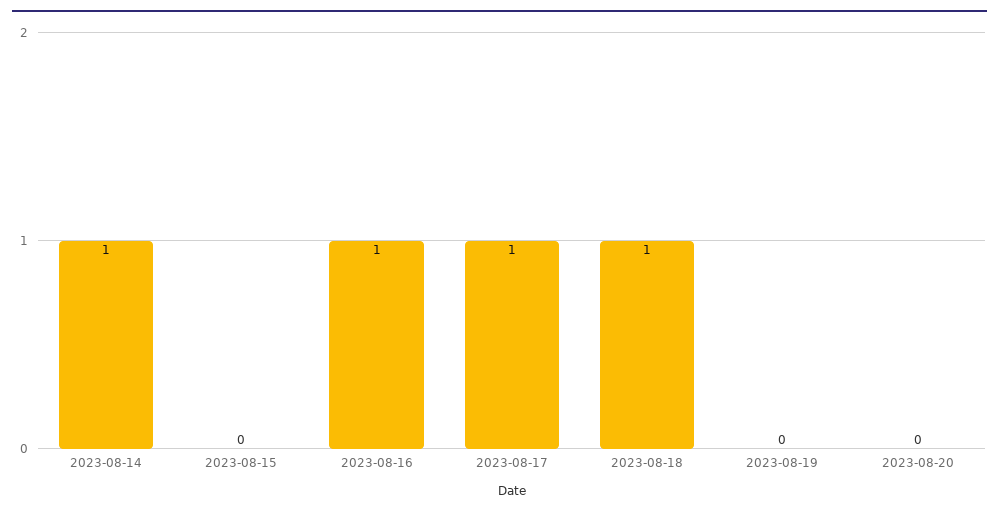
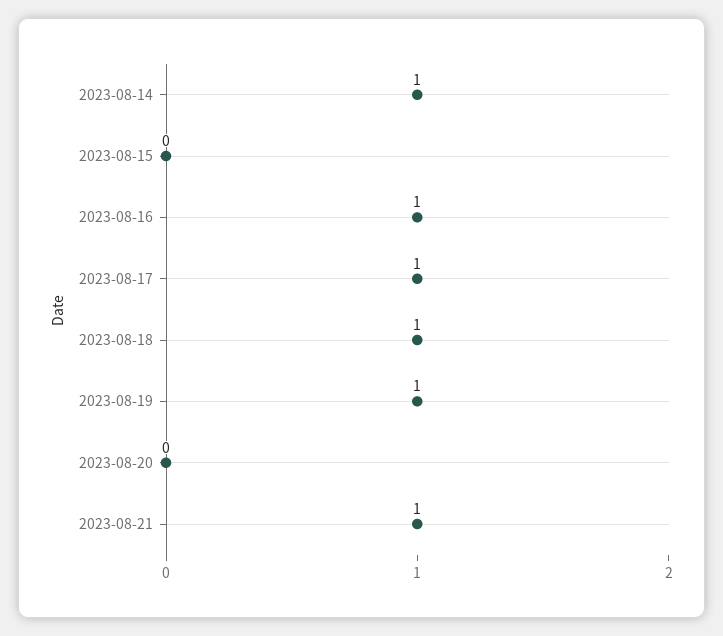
2023-08-19: 0 -> 1
2023-08-21: none -> 1

